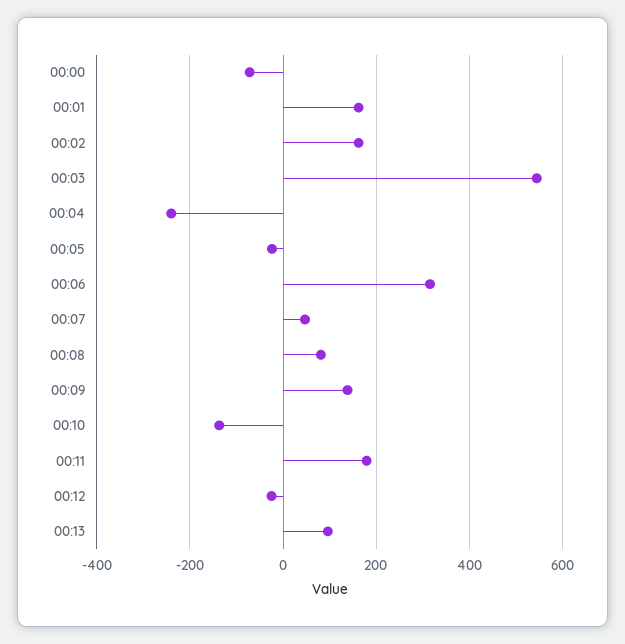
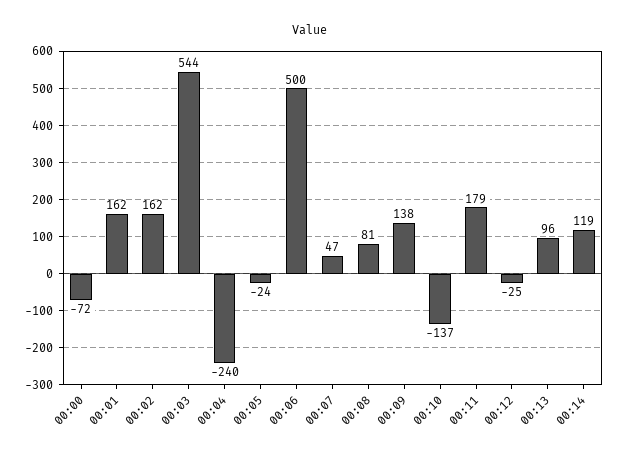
00:06: 320 -> 500
00:14: none -> 119

